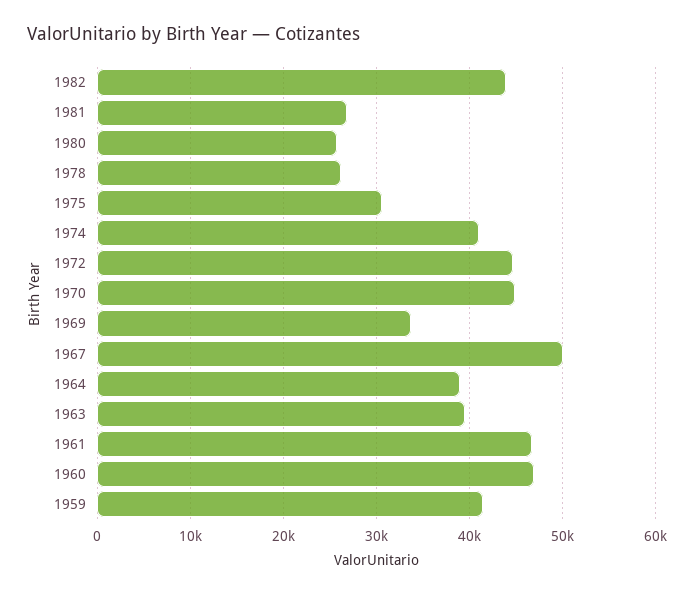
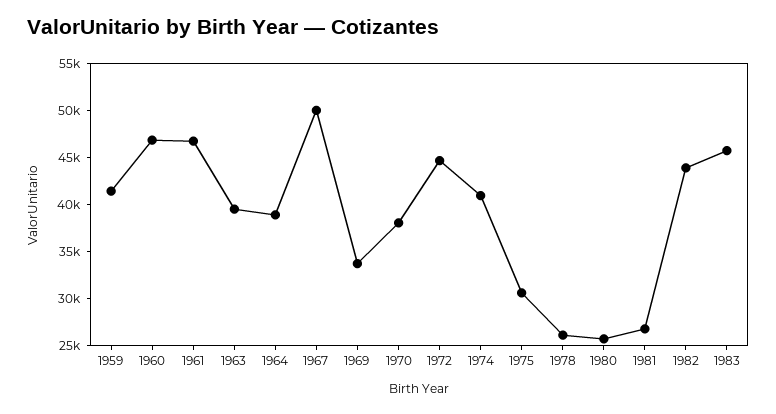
1970: 45000 -> 38000
1983: none -> 46000

